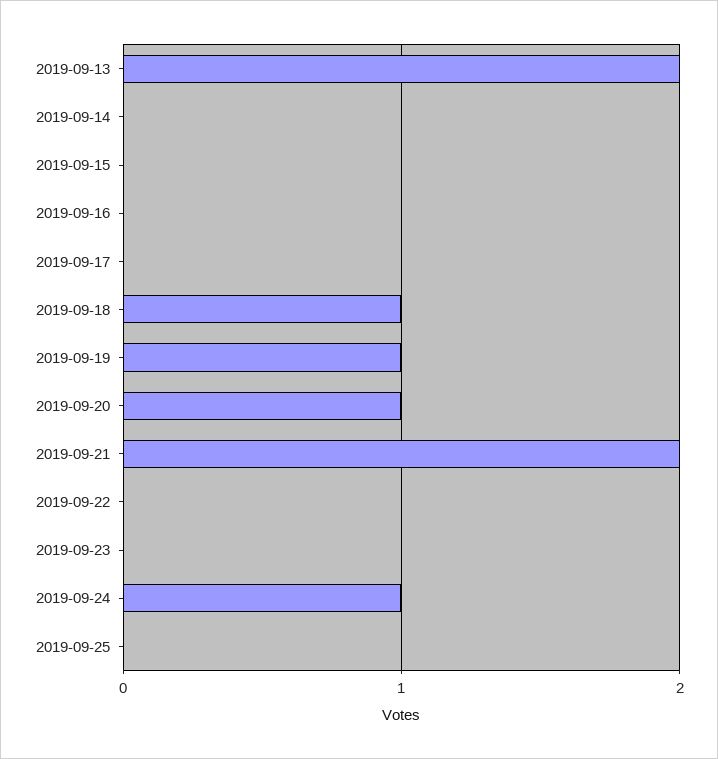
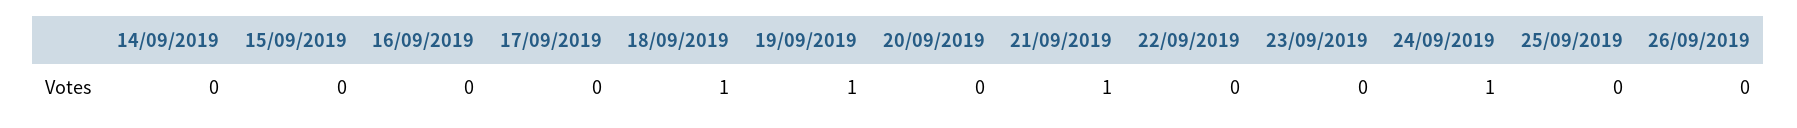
2019-09-13: 2 -> none
2019-09-20: 1 -> 0
2019-09-21: 2 -> 1
26/09/2019: none -> 0

